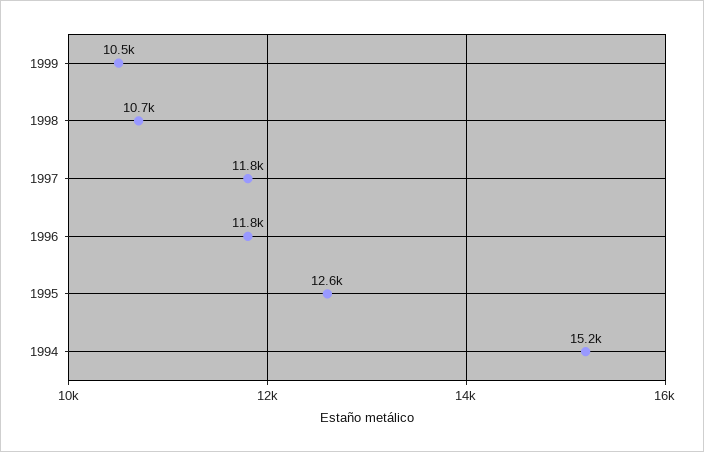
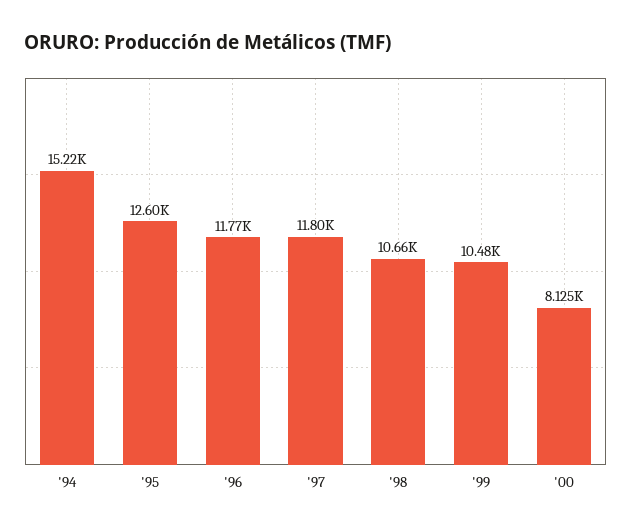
'00: none -> 8125

